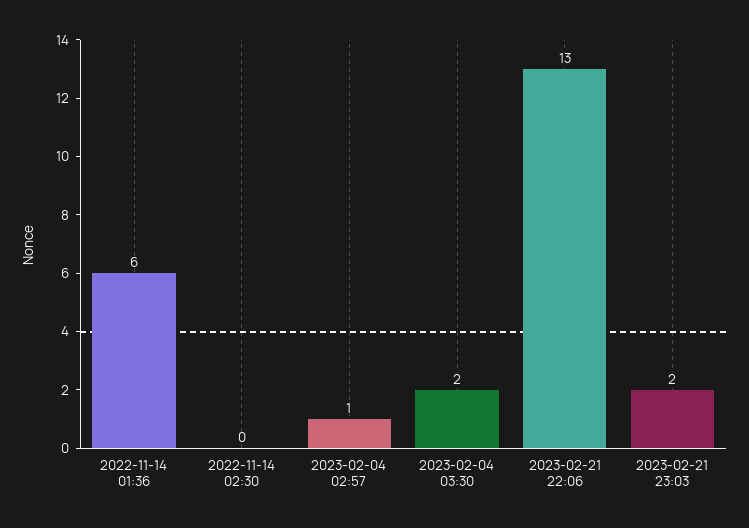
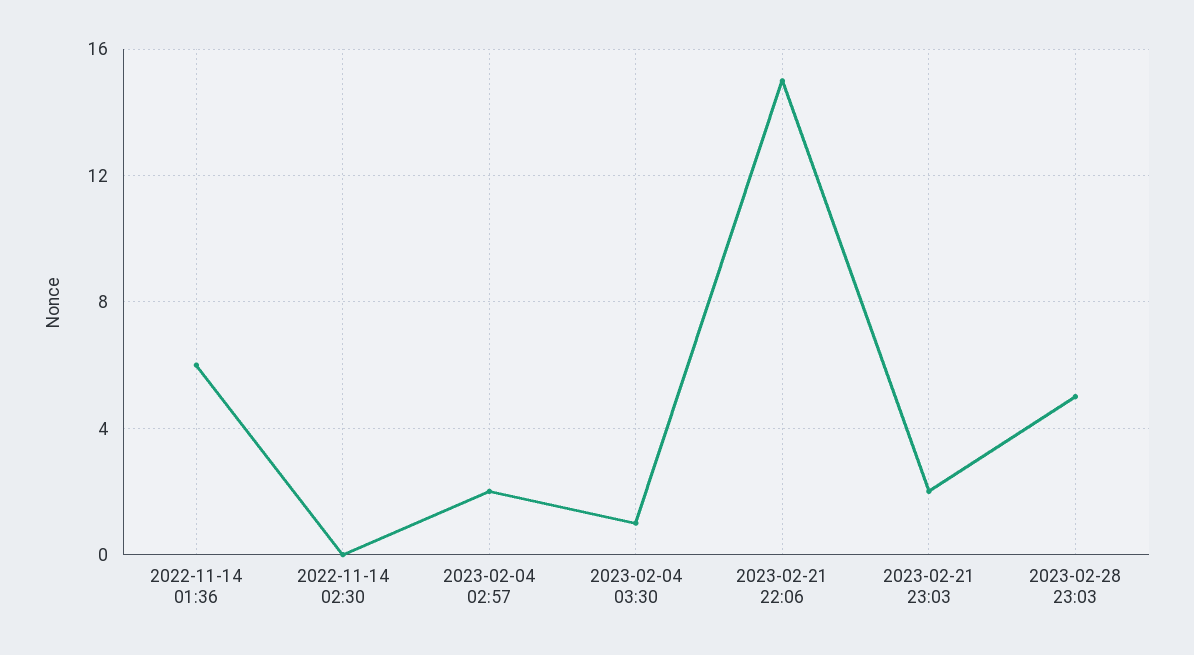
2023-02-04 02:57: 1 -> 2
2023-02-04 03:30: 2 -> 1
2023-02-21 22:06: 13 -> 15
2023-02-28 23:03: none -> 5

